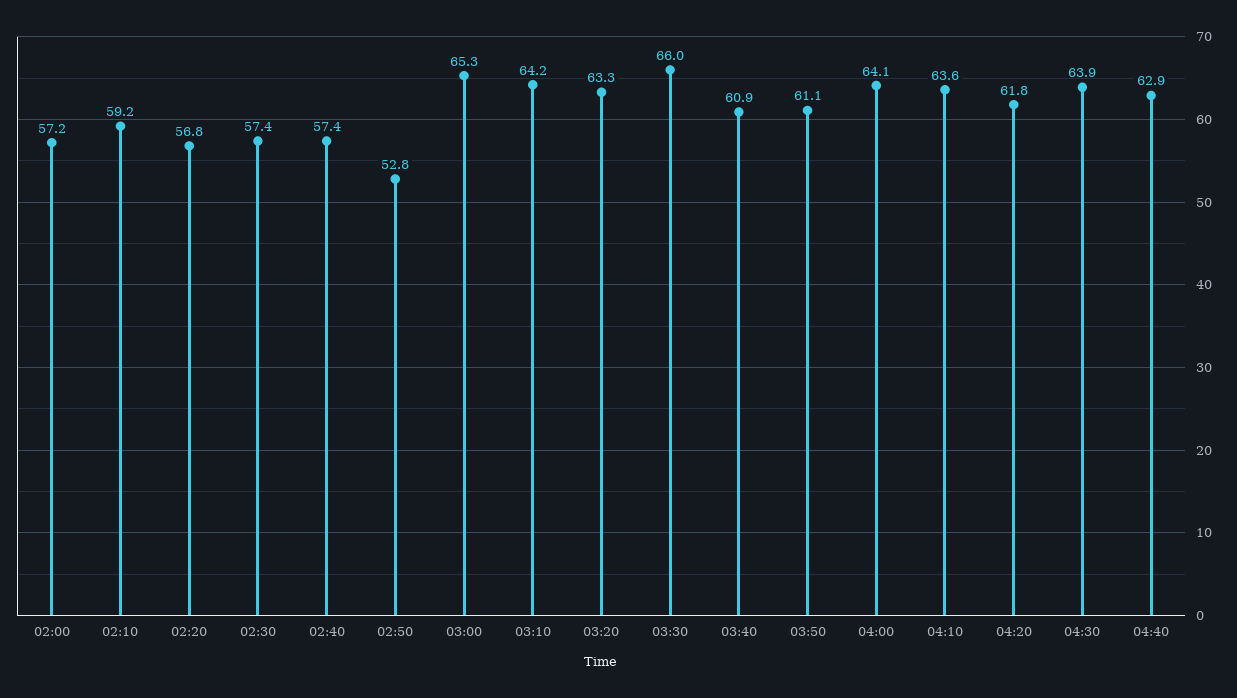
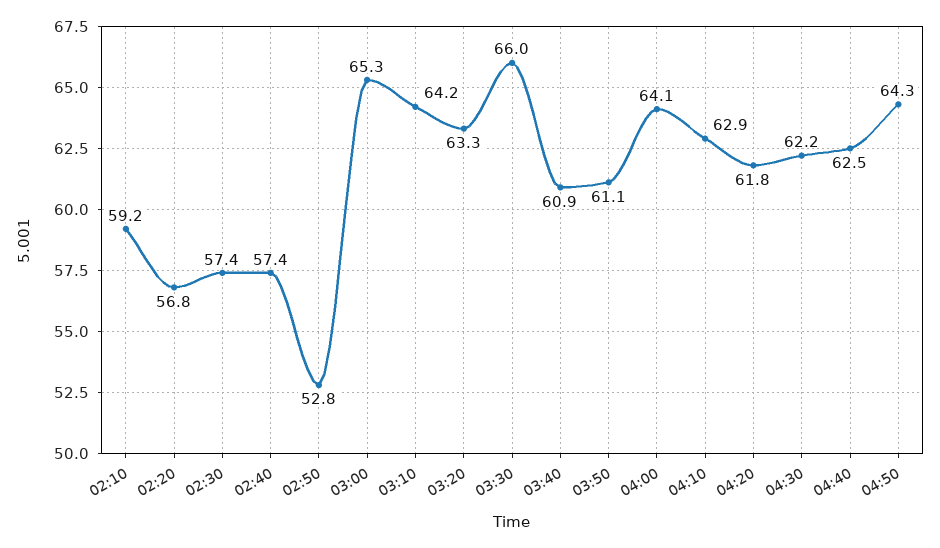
02:00: 57.2 -> none
04:10: 63.6 -> 62.9
04:30: 63.9 -> 62.2
04:40: 62.9 -> 62.5
04:50: none -> 64.3

